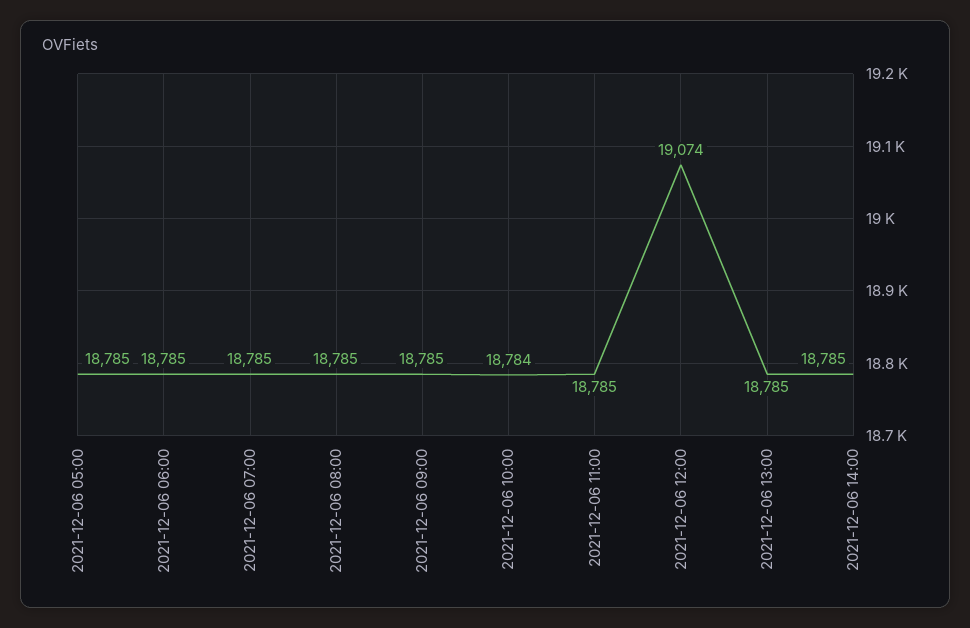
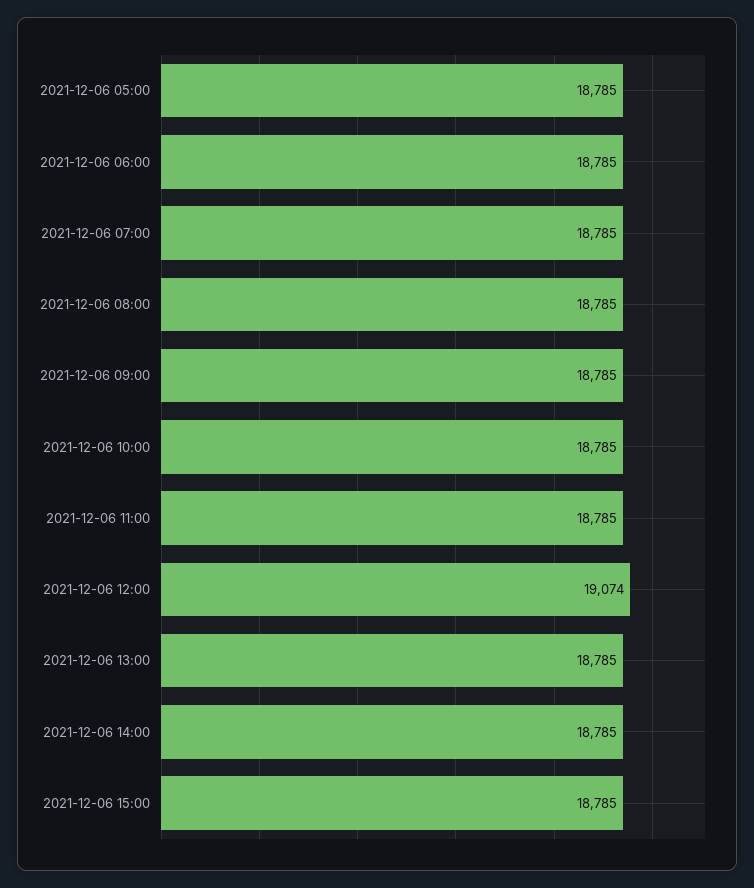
2021-12-06 10:00: 18784 -> 18785
2021-12-06 15:00: none -> 18785

